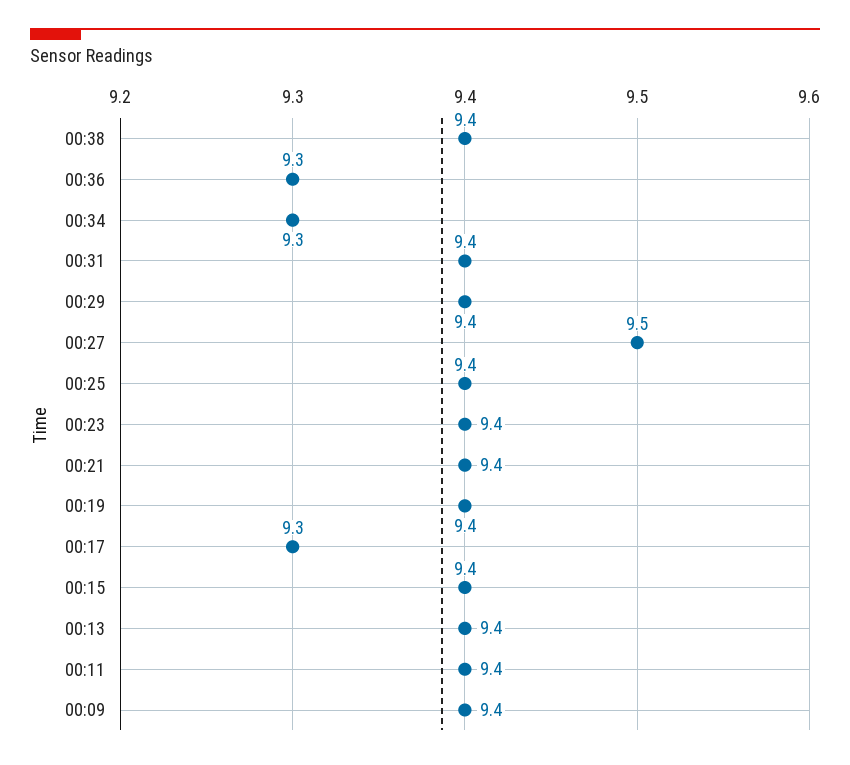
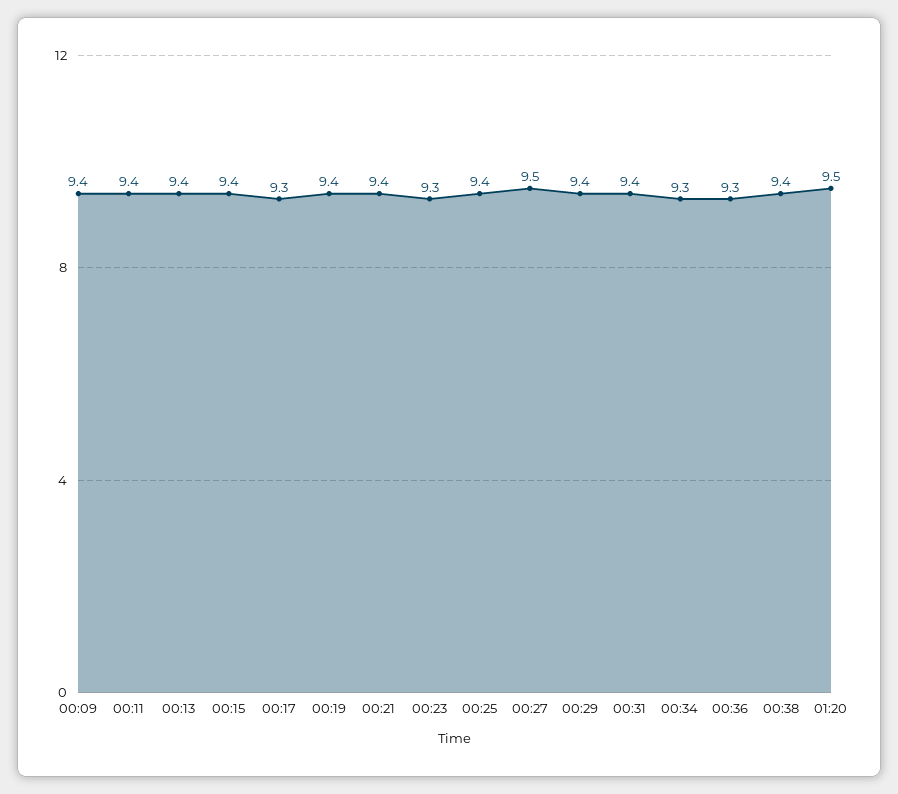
00:23: 9.4 -> 9.3
01:20: none -> 9.5

